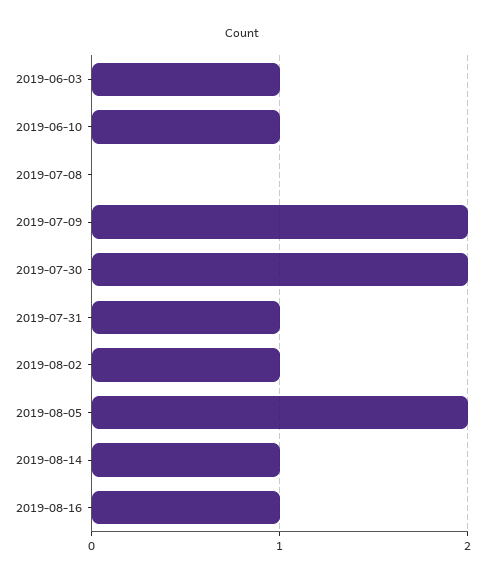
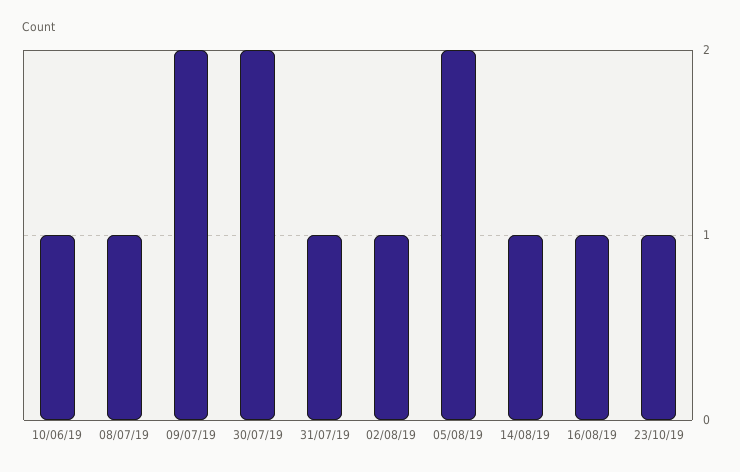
2019-06-03: 1 -> none
2019-07-08: 0 -> 1
23/10/19: none -> 1

